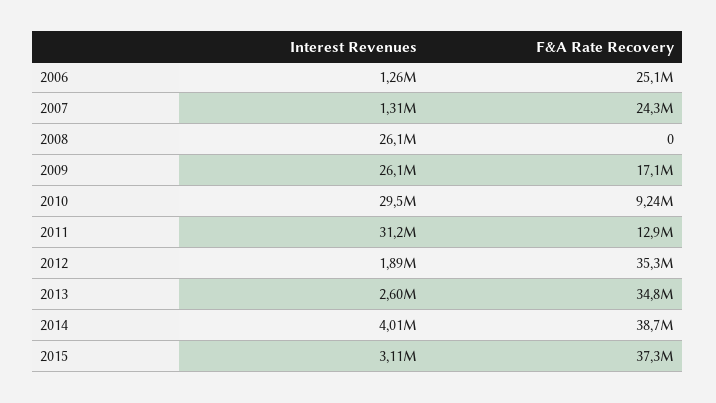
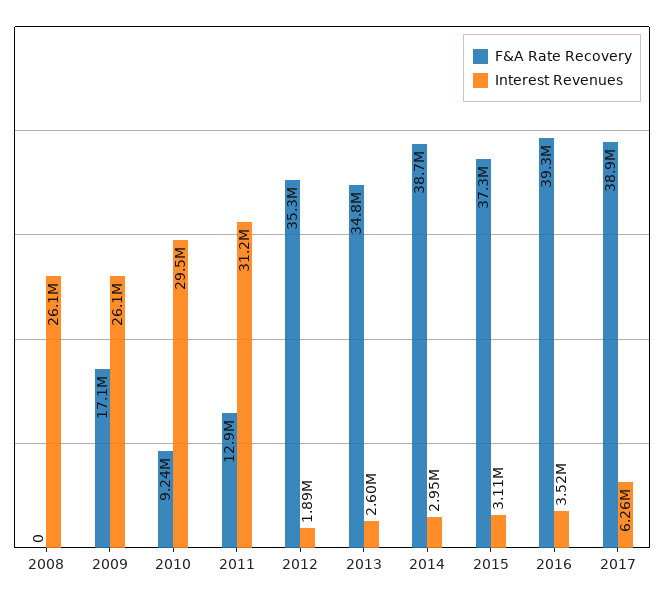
Interest Revenues, 2006: 1260000 -> none
F&A Rate Recovery, 2006: 25100000 -> none
Interest Revenues, 2007: 1310000 -> none
F&A Rate Recovery, 2007: 24300000 -> none
Interest Revenues, 2014: 4010000 -> 2950000
F&A Rate Recovery, 2016: none -> 39300000
Interest Revenues, 2016: none -> 3520000
F&A Rate Recovery, 2017: none -> 38900000
Interest Revenues, 2017: none -> 6260000

